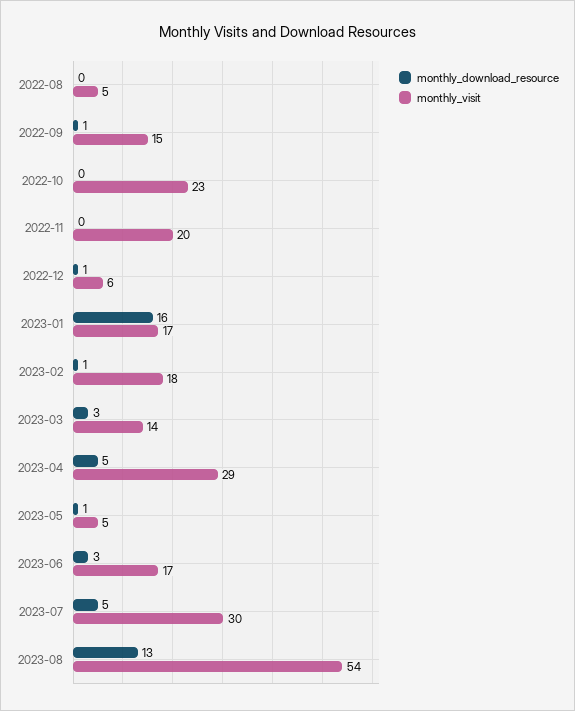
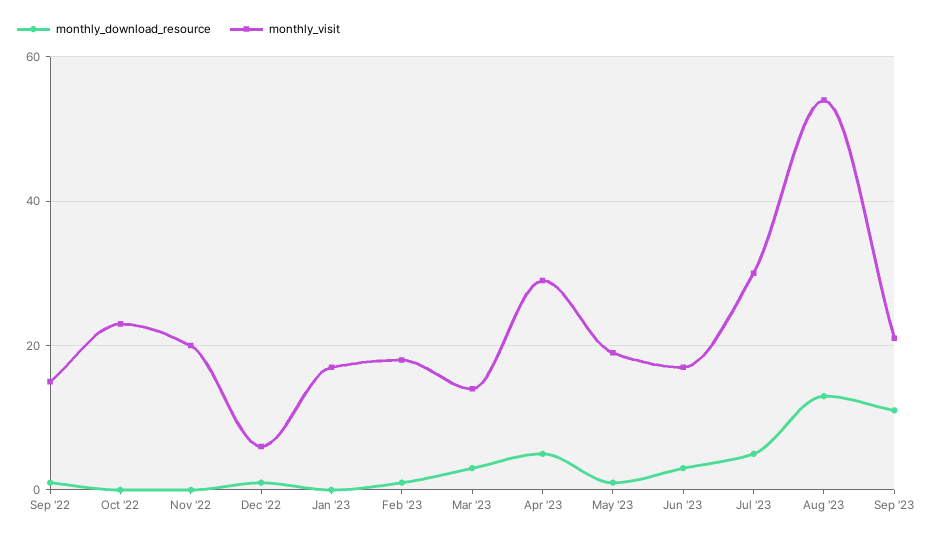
monthly_download_resource, 2022-08: 0 -> none
monthly_visit, 2022-08: 5 -> none
monthly_download_resource, 2023-01: 16 -> 0
monthly_visit, 2023-05: 5 -> 20
monthly_download_resource, Sep '23: none -> 10
monthly_visit, Sep '23: none -> 20

